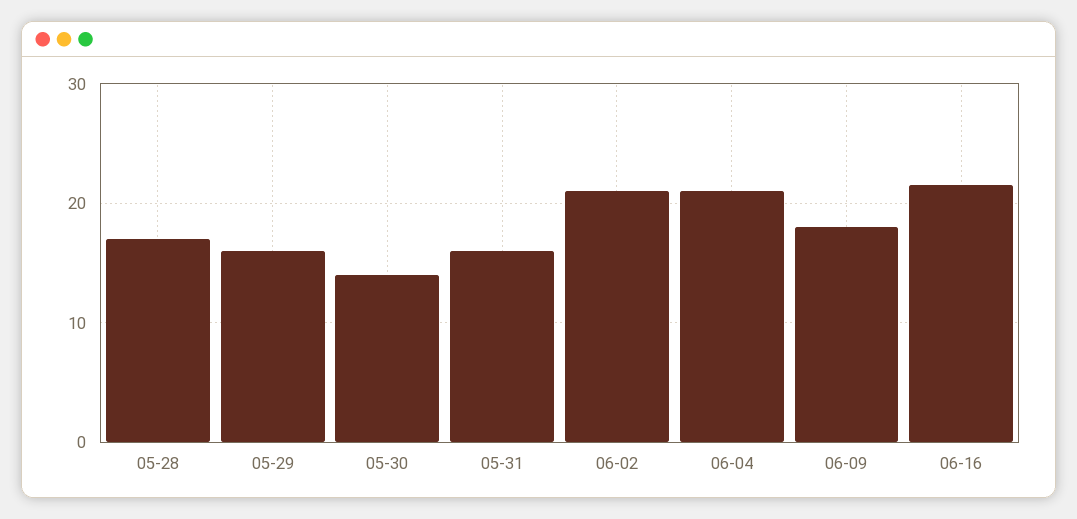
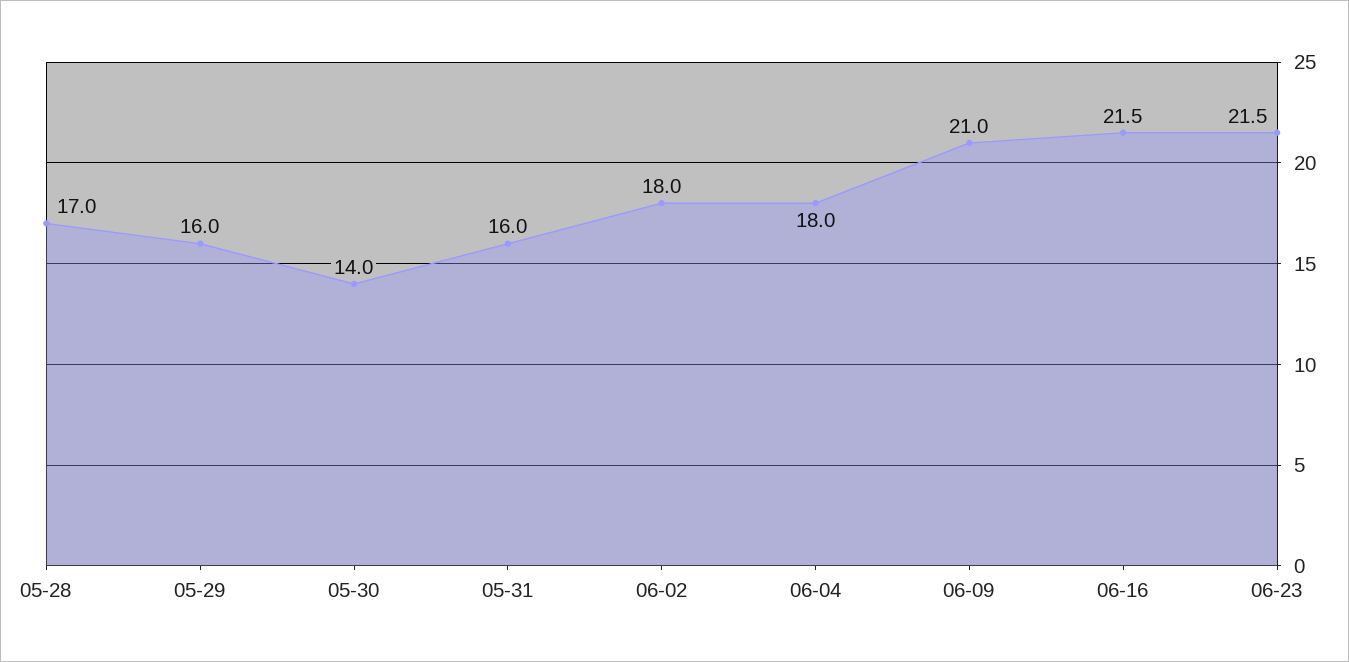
06-02: 21 -> 18
06-04: 21 -> 18
06-09: 18 -> 21
06-23: none -> 21.5

